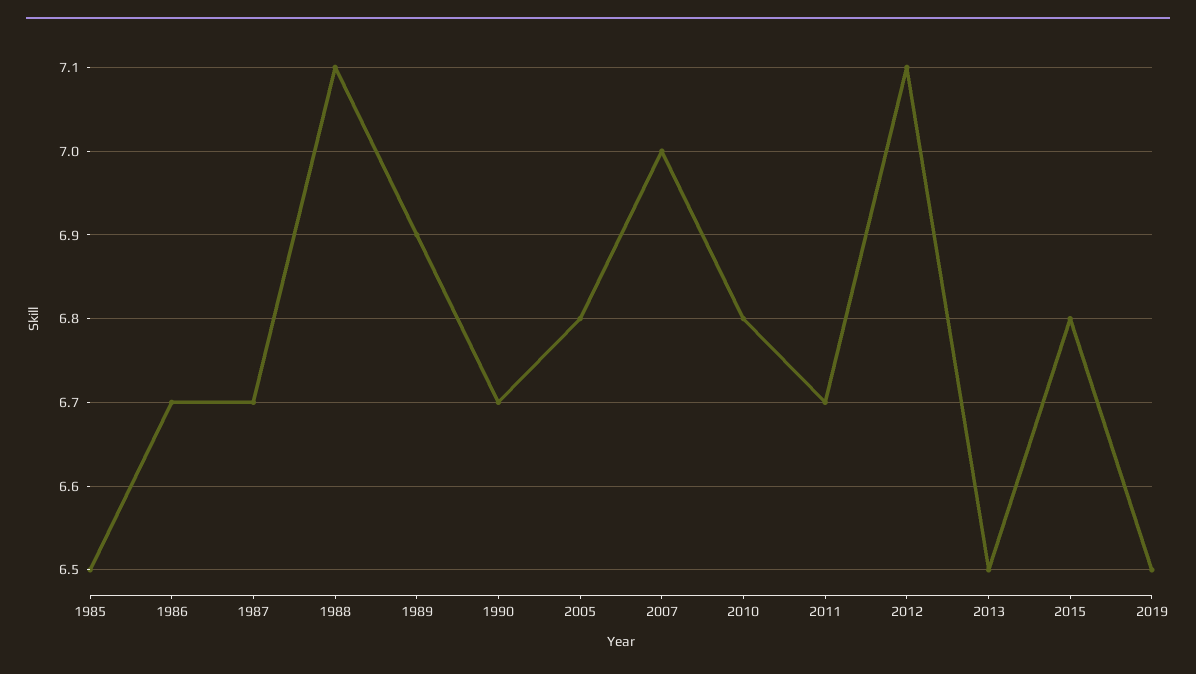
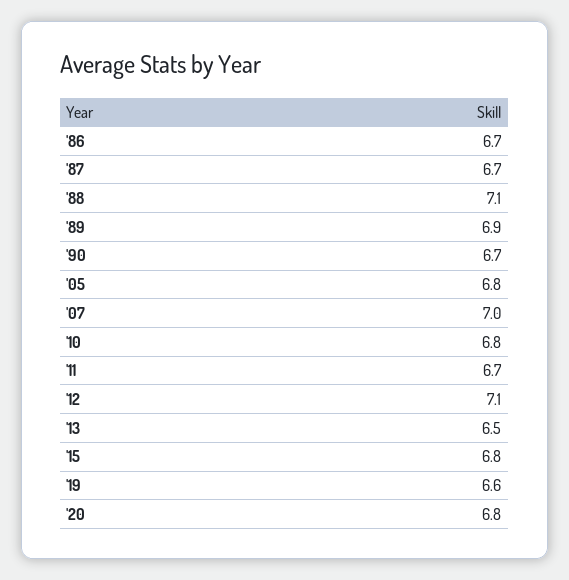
1985: 6.5 -> none
2019: 6.5 -> 6.6
'20: none -> 6.8

